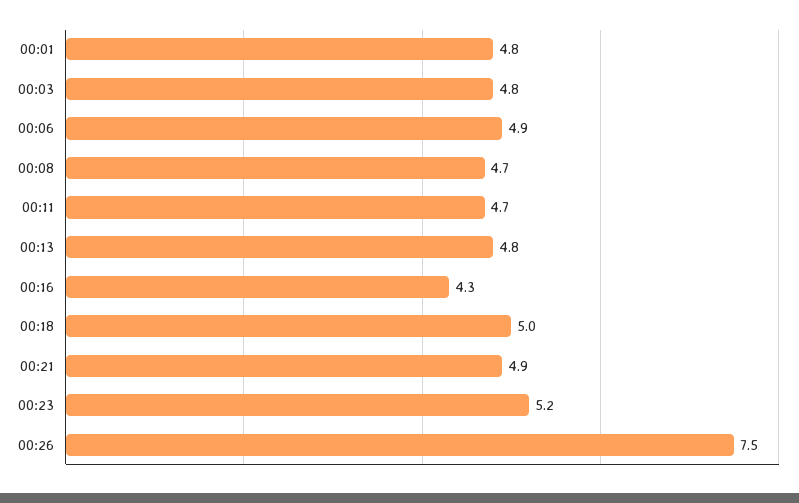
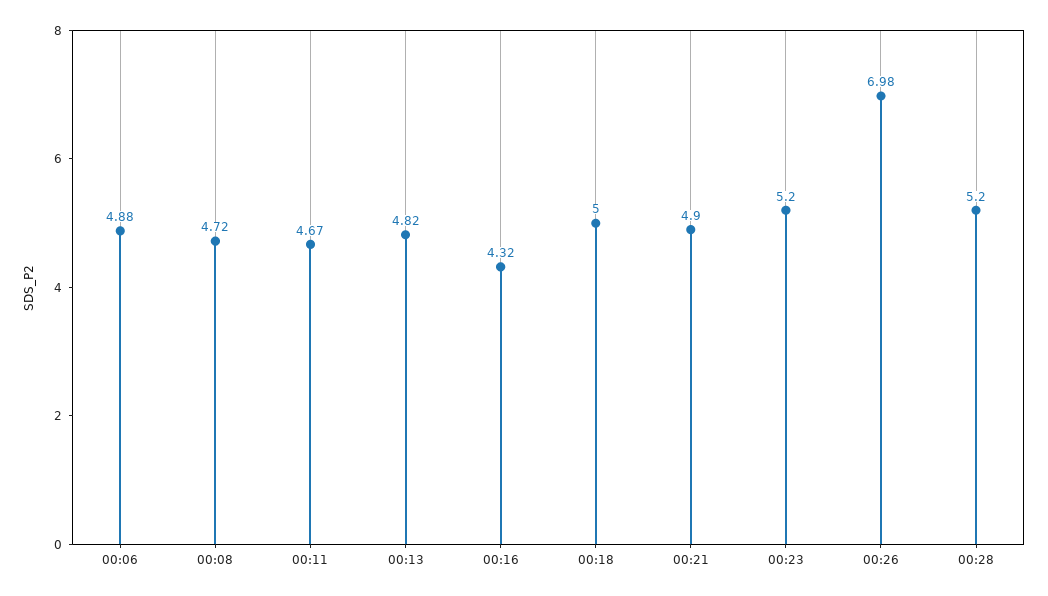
00:01: 4.8 -> none
00:03: 4.8 -> none
00:26: 7.5 -> 6.98
00:28: none -> 5.2

